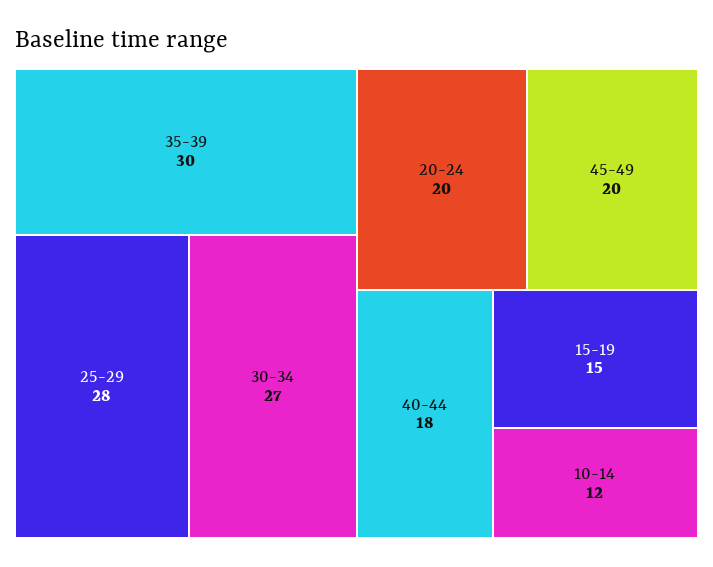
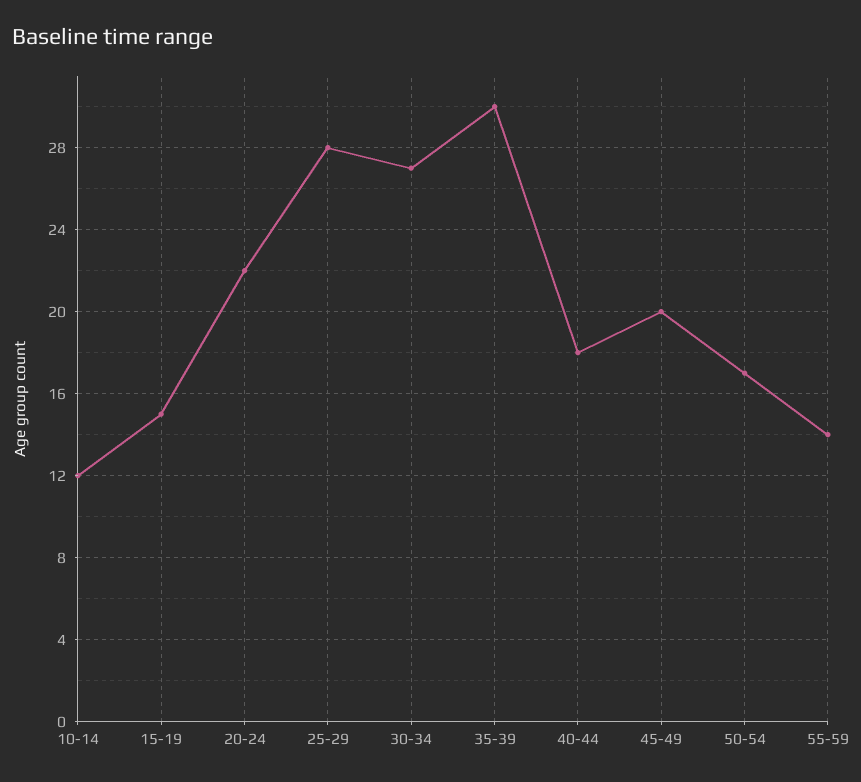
20-24: 20 -> 22
50-54: none -> 17
55-59: none -> 14

